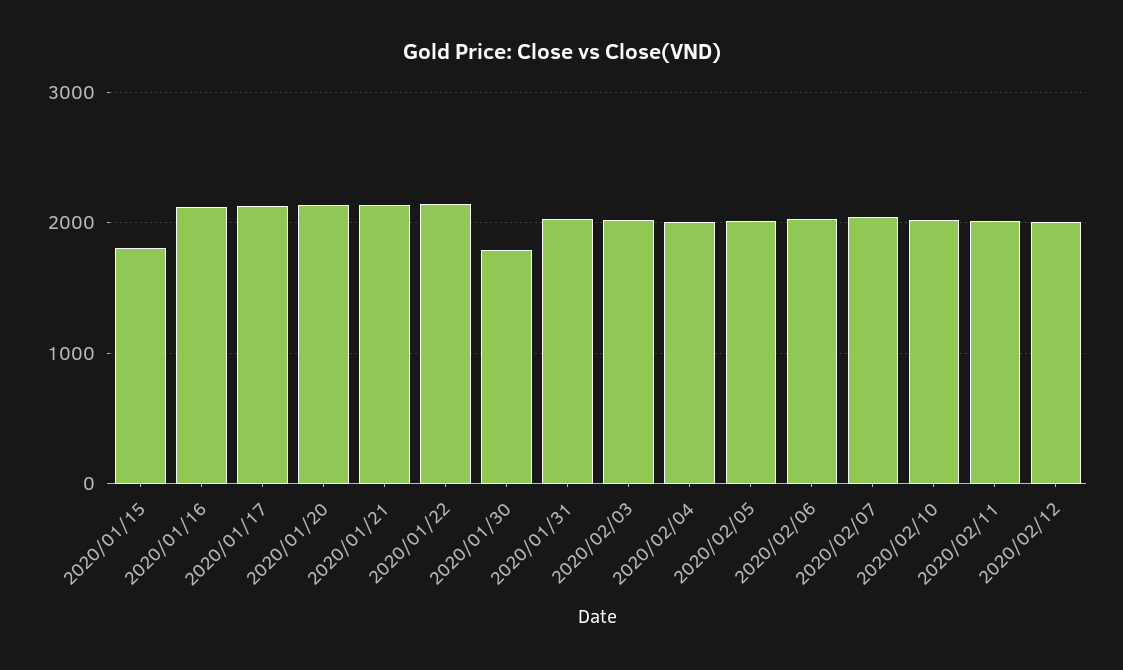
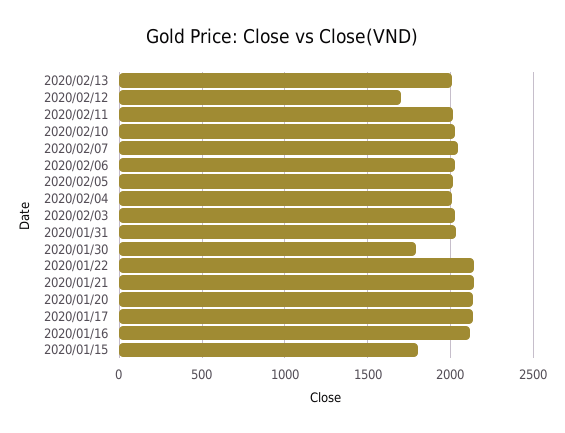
2020/02/12: 2000 -> 1700
2020/02/13: none -> 2000

